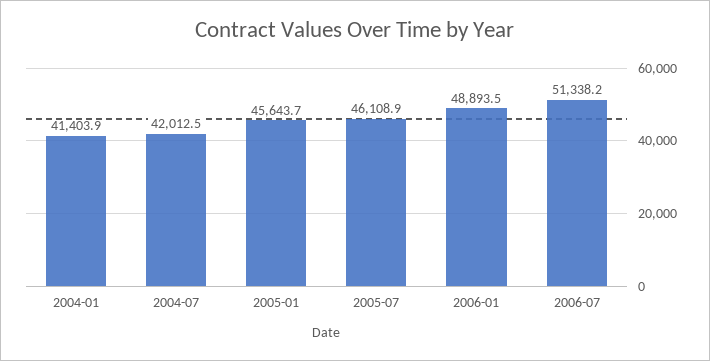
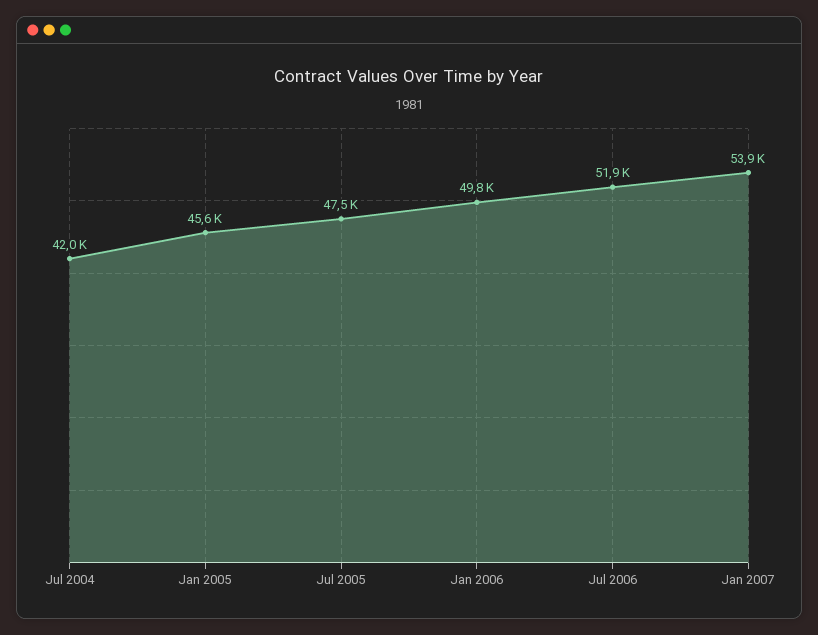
2004-01: 41403.9 -> none
2005-07: 46108.9 -> 47500
2006-01: 48893.5 -> 49800
2006-07: 51338.2 -> 51900
Jan 2007: none -> 53900

